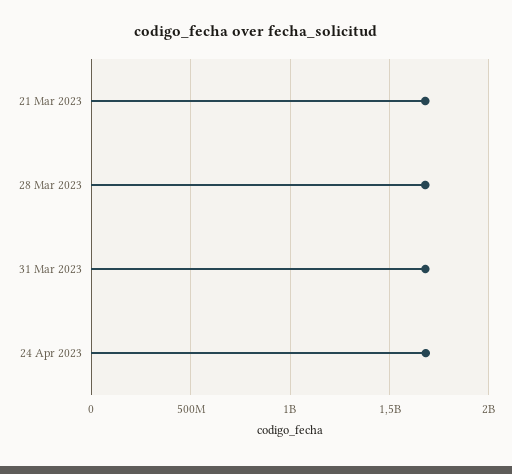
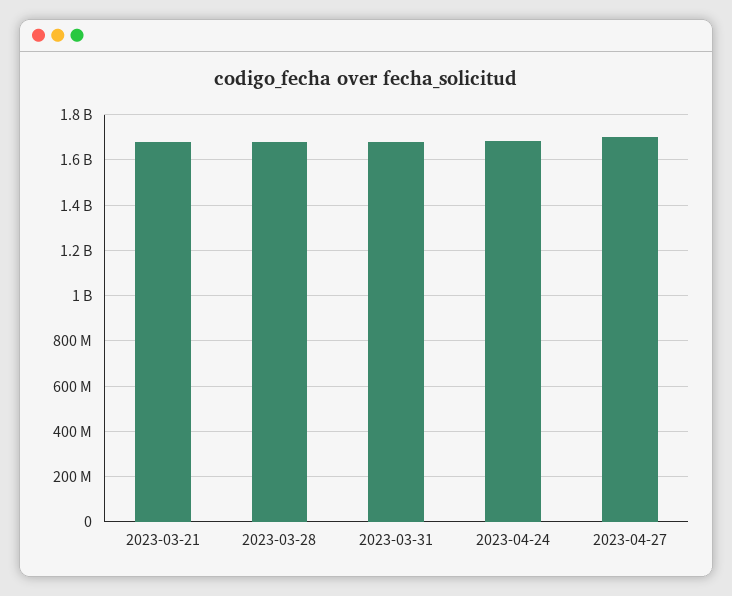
2023-04-27: none -> 1700000000

